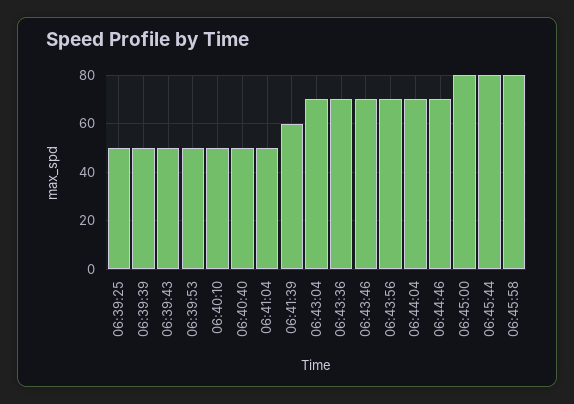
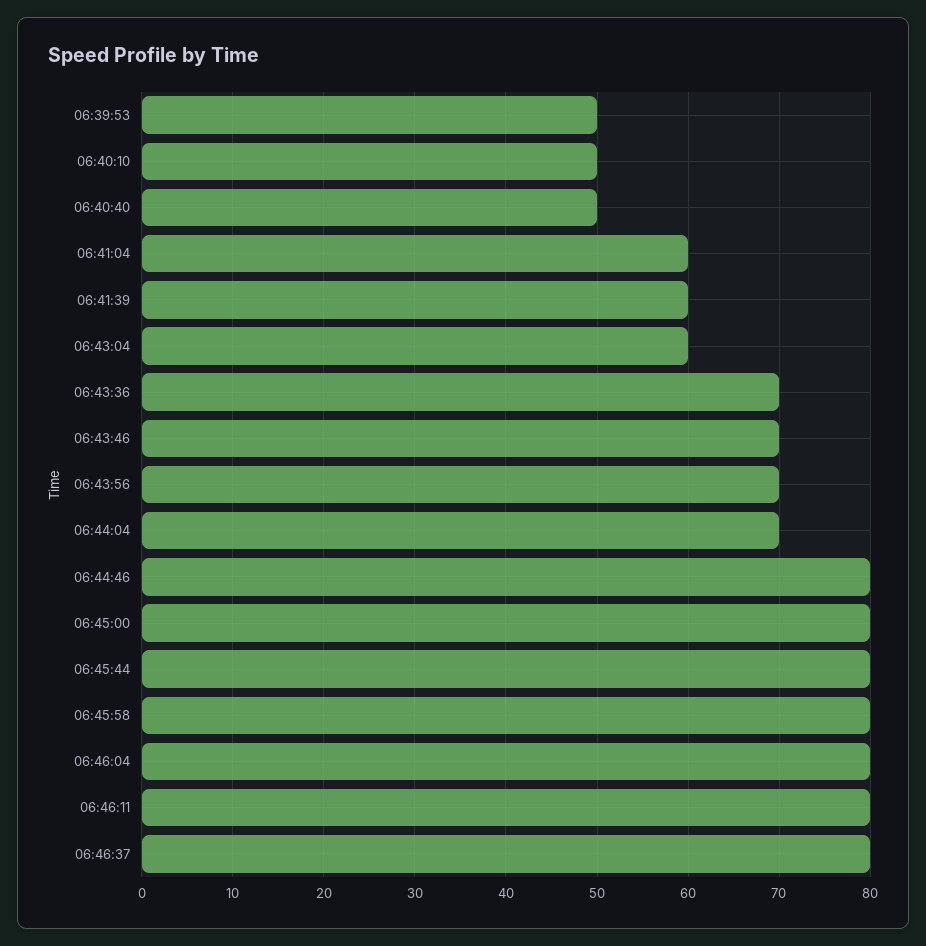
06:39:25: 50 -> none
06:39:39: 50 -> none
06:39:43: 50 -> none
06:41:04: 50 -> 60
06:43:04: 70 -> 60
06:44:46: 70 -> 80
06:46:04: none -> 80
06:46:11: none -> 80
06:46:37: none -> 80

